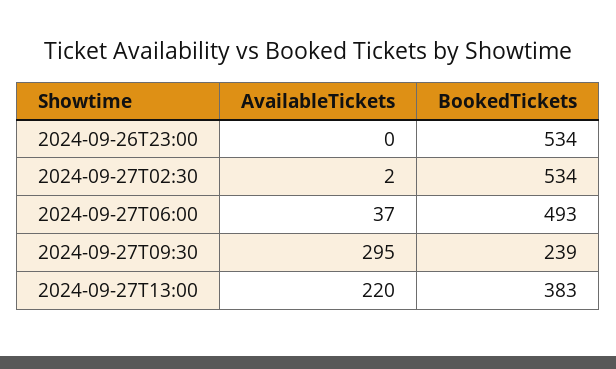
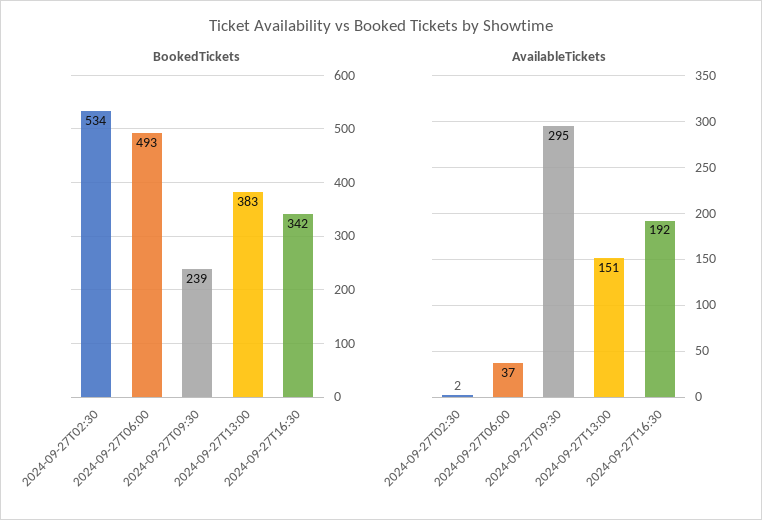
AvailableTickets, 2024-09-26T23:00: 0 -> none
BookedTickets, 2024-09-26T23:00: 534 -> none
AvailableTickets, 2024-09-27T13:00: 220 -> 151
BookedTickets, 2024-09-27T16:30: none -> 342
AvailableTickets, 2024-09-27T16:30: none -> 192

